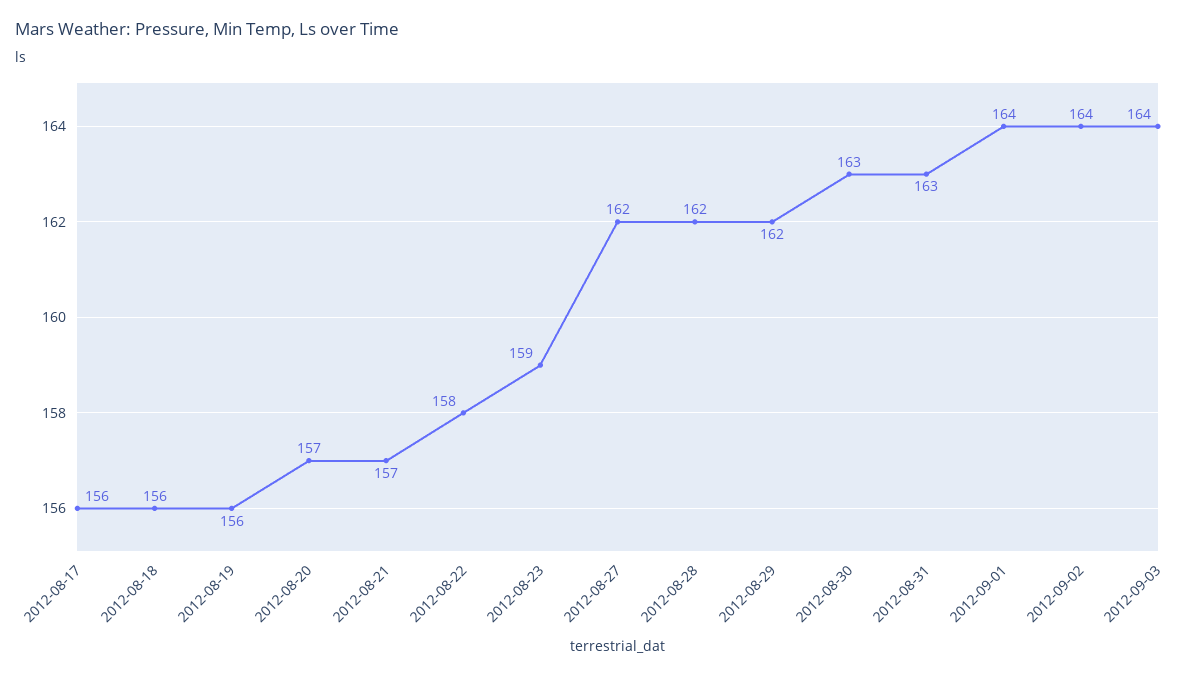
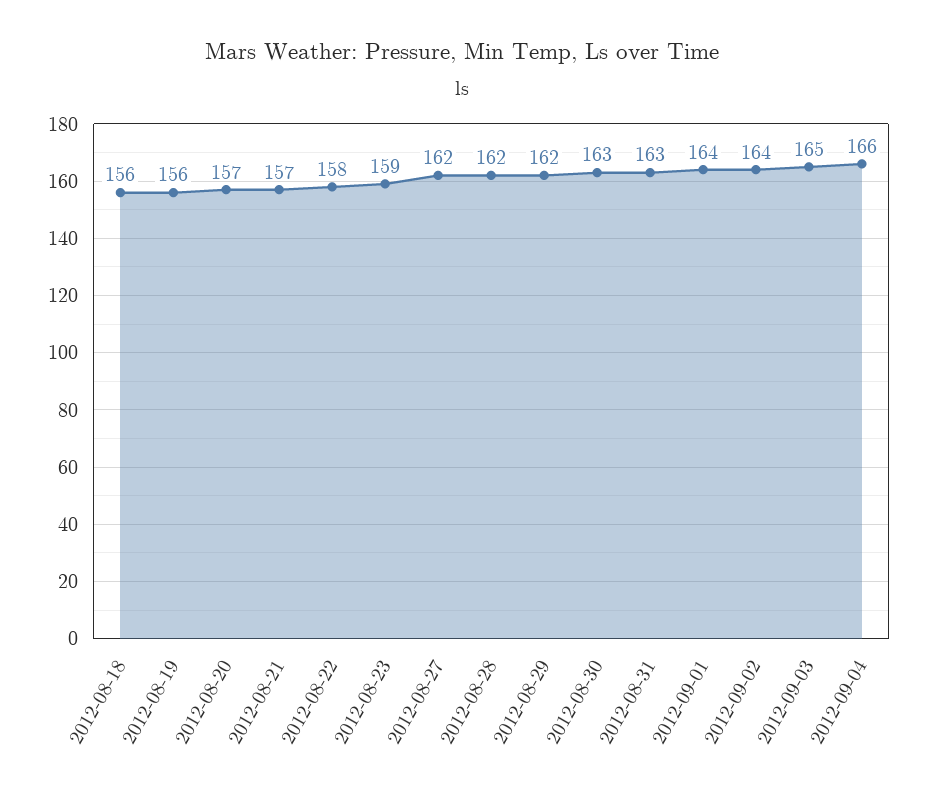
2012-08-17: 156 -> none
2012-09-03: 164 -> 165
2012-09-04: none -> 166

